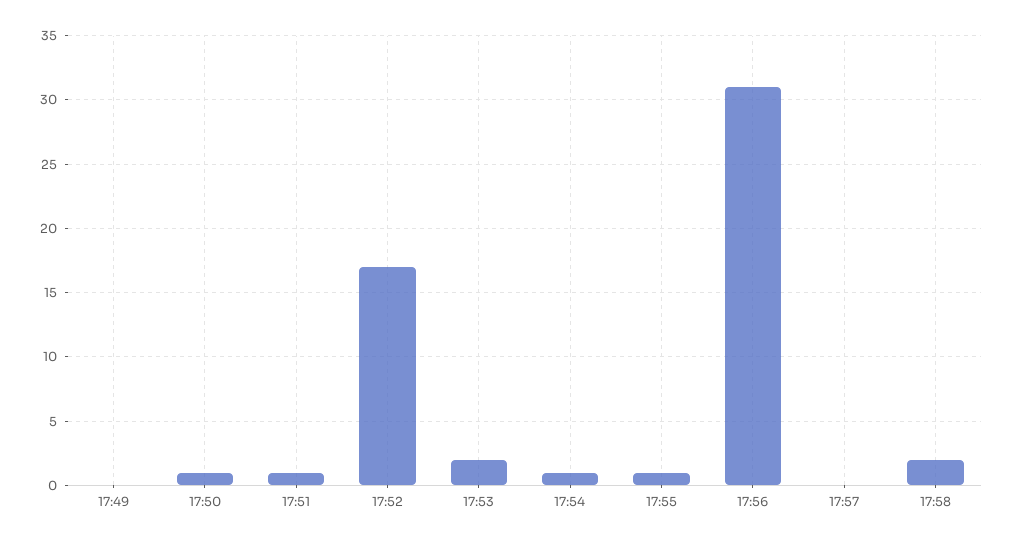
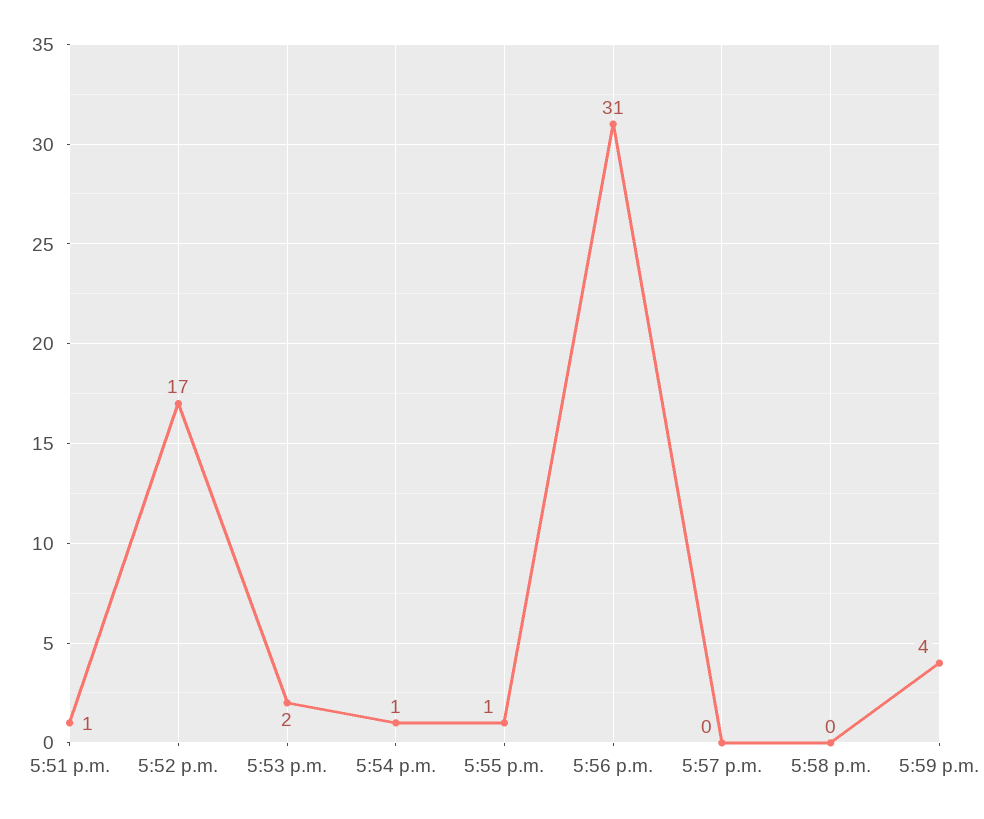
17:49: 0 -> none
17:50: 1 -> none
17:58: 2 -> 0
5:59 p.m.: none -> 4

